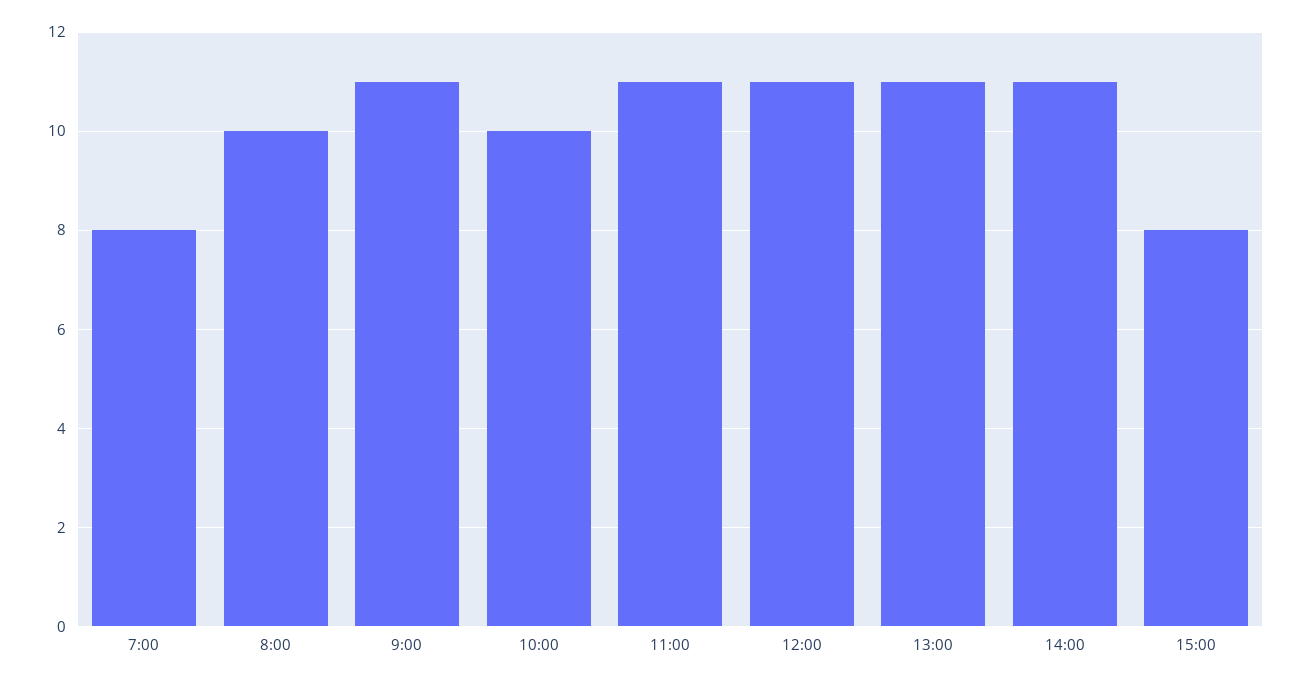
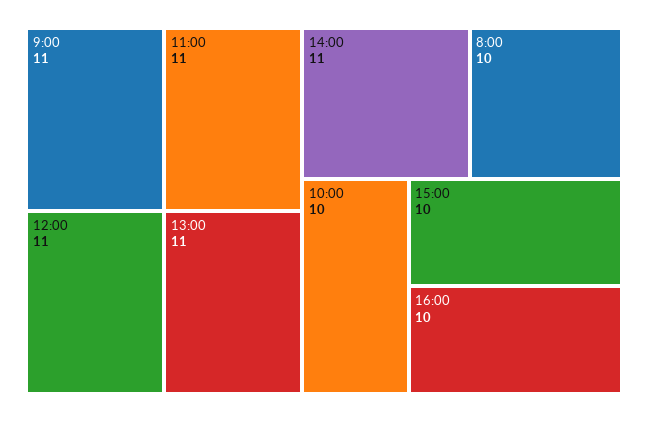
7:00: 8 -> none
15:00: 8 -> 10
16:00: none -> 10

